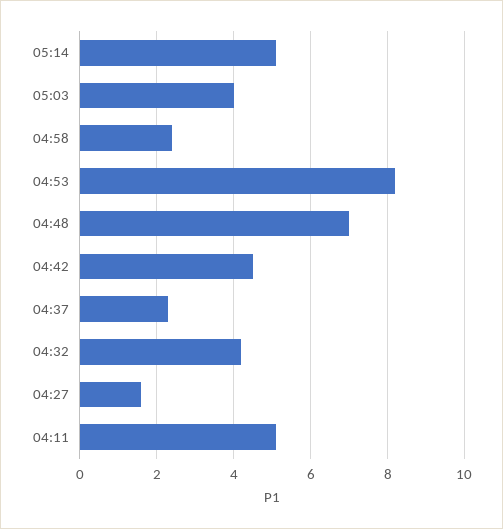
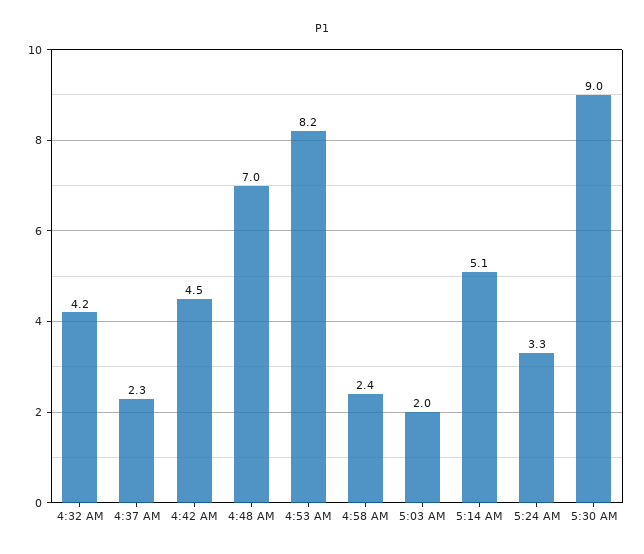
05:03: 4 -> 2
04:27: 1.5 -> none
04:11: 5 -> none
5:24 AM: none -> 3.3
5:30 AM: none -> 9

